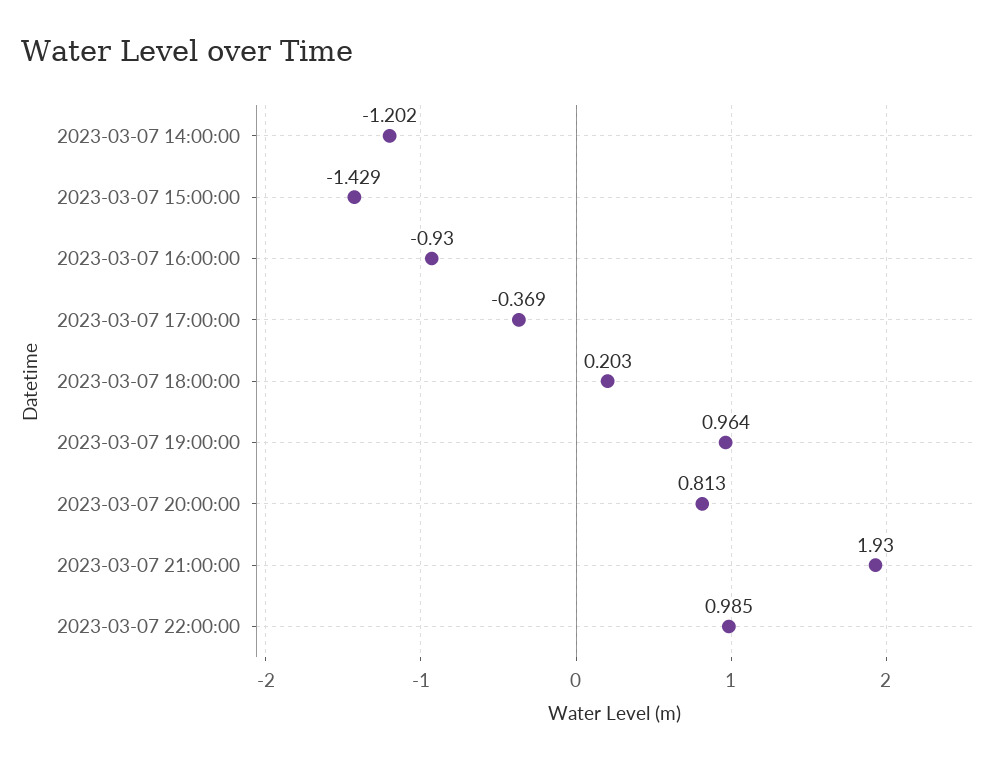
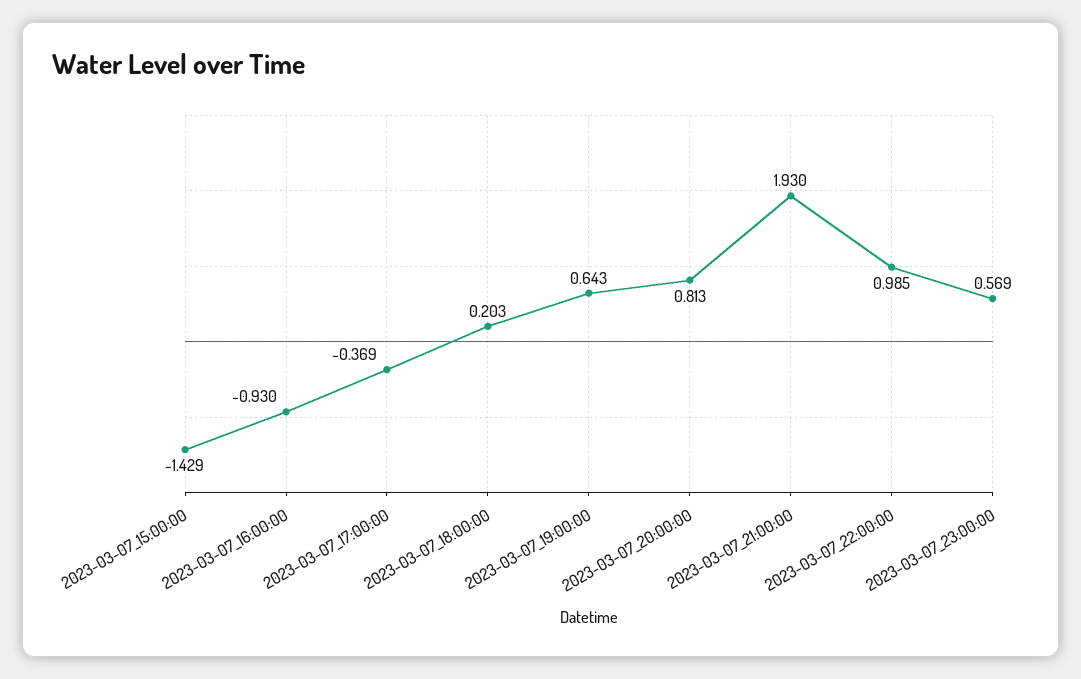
2023-03-07 14:00:00: -1.202 -> none
2023-03-07 19:00:00: 0.964 -> 0.643
2023-03-07_23:00:00: none -> 0.569

